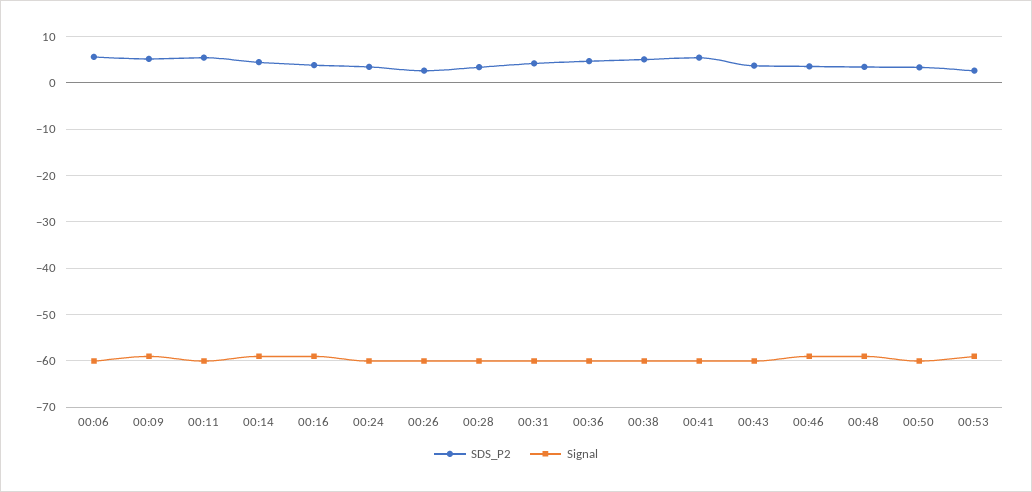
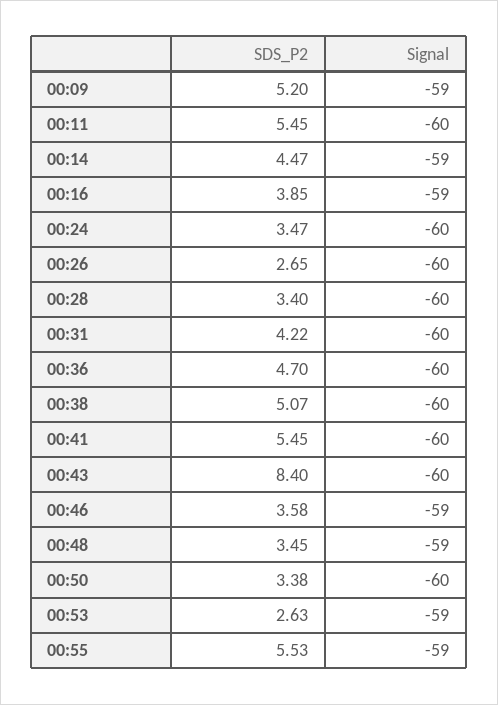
SDS_P2, 00:06: 6 -> none
Signal, 00:06: -60 -> none
SDS_P2, 00:43: 4 -> 8.4
SDS_P2, 00:55: none -> 5.53
Signal, 00:55: none -> -59

